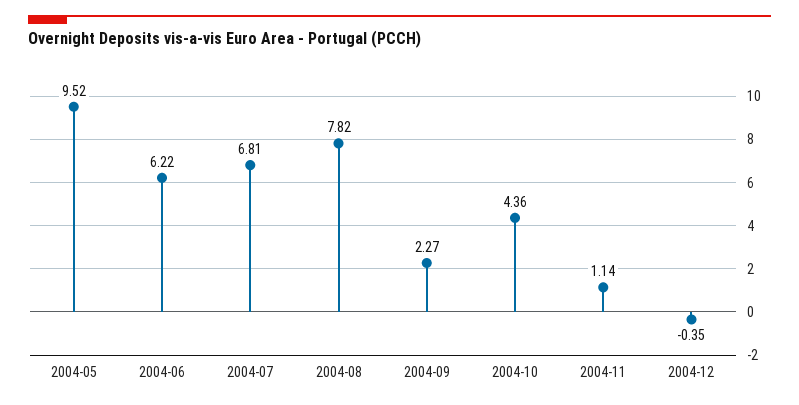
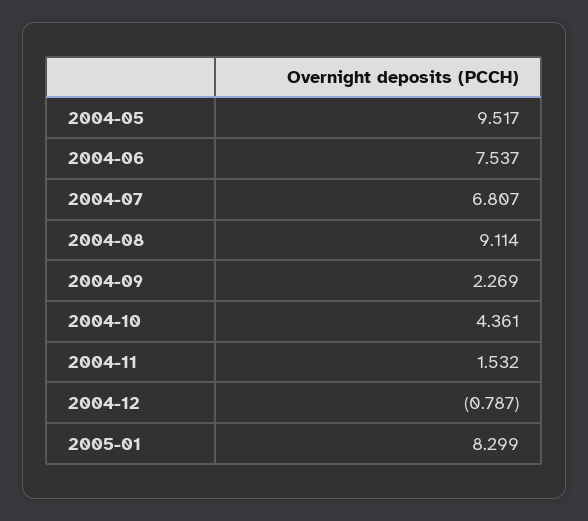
2004-06: 6.22 -> 7.537
2004-08: 7.82 -> 9.114
2004-11: 1.14 -> 1.532
2004-12: -0.35 -> -0.787
2005-01: none -> 8.299

